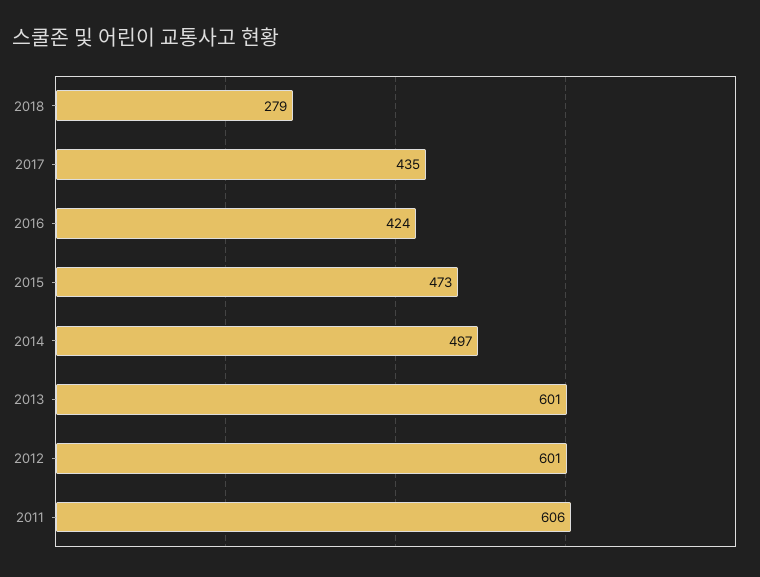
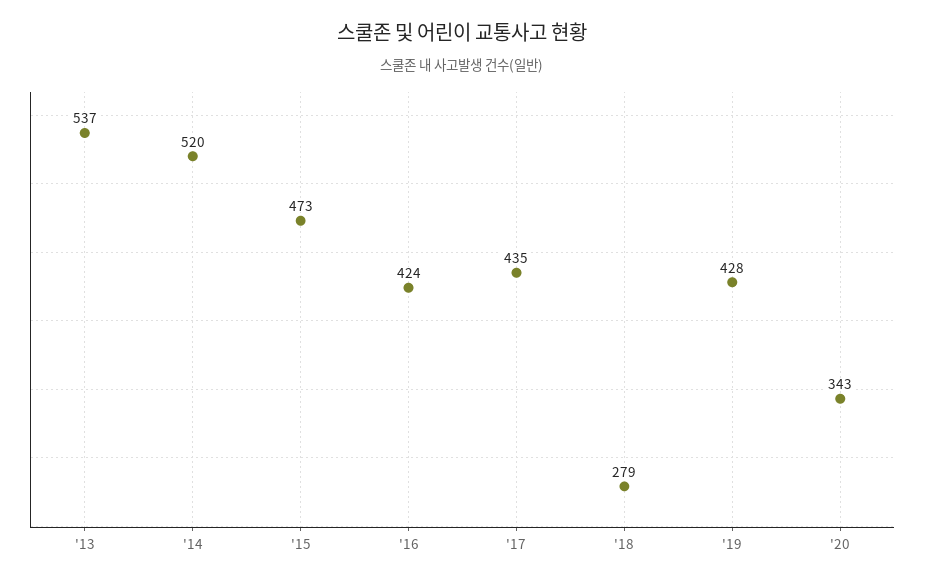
2014: 497 -> 520
2013: 601 -> 537
2012: 601 -> none
2011: 606 -> none
'19: none -> 428
'20: none -> 343

